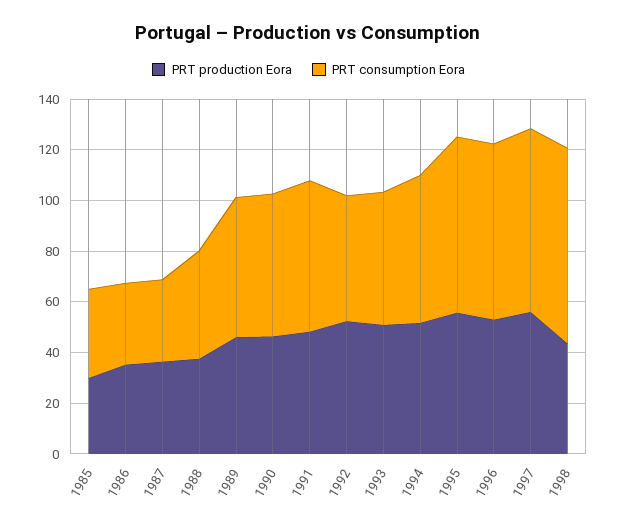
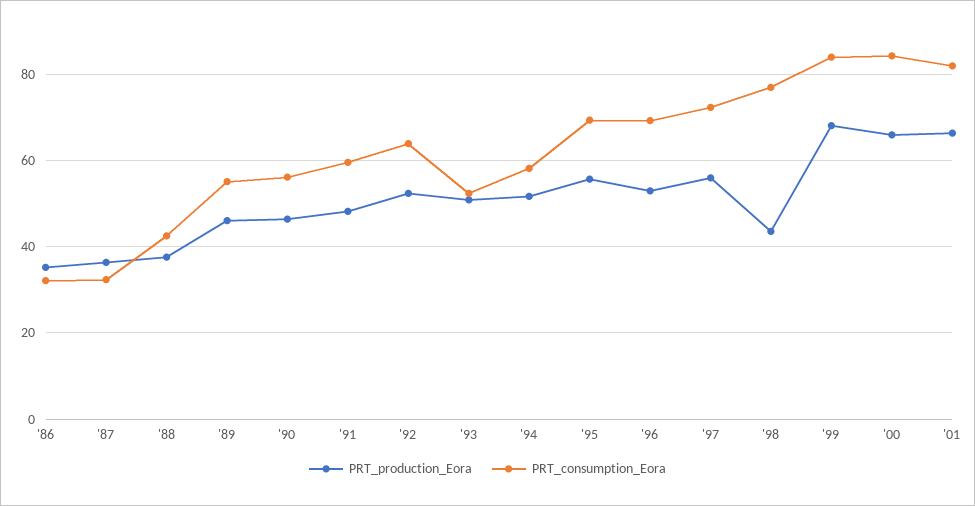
PRT production Eora, 1985: 30 -> none
PRT consumption Eora, 1985: 35 -> none
PRT consumption Eora, 1992: 50 -> 64
PRT production Eora, '99: none -> 68
PRT consumption Eora, '99: none -> 84
PRT production Eora, '00: none -> 66
PRT consumption Eora, '00: none -> 84
PRT production Eora, '01: none -> 66
PRT consumption Eora, '01: none -> 82

